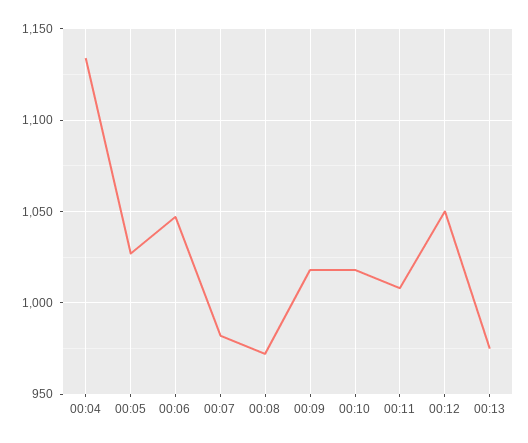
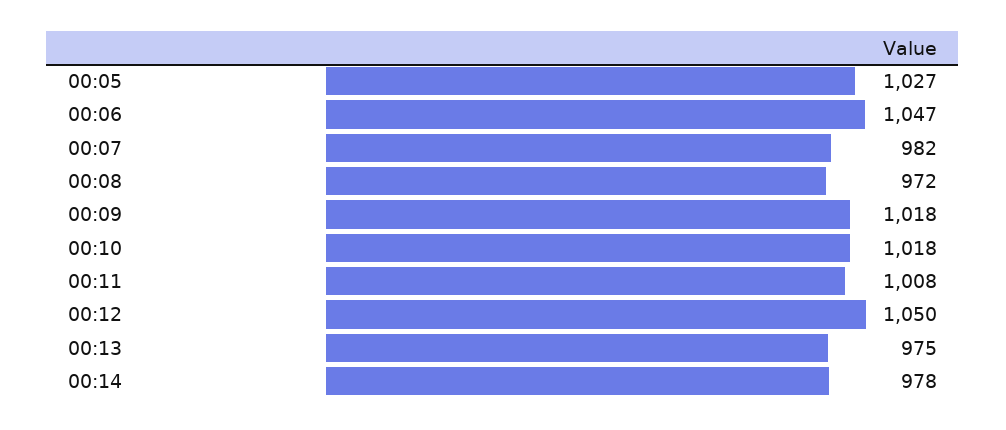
00:04: 1135 -> none
00:14: none -> 978

